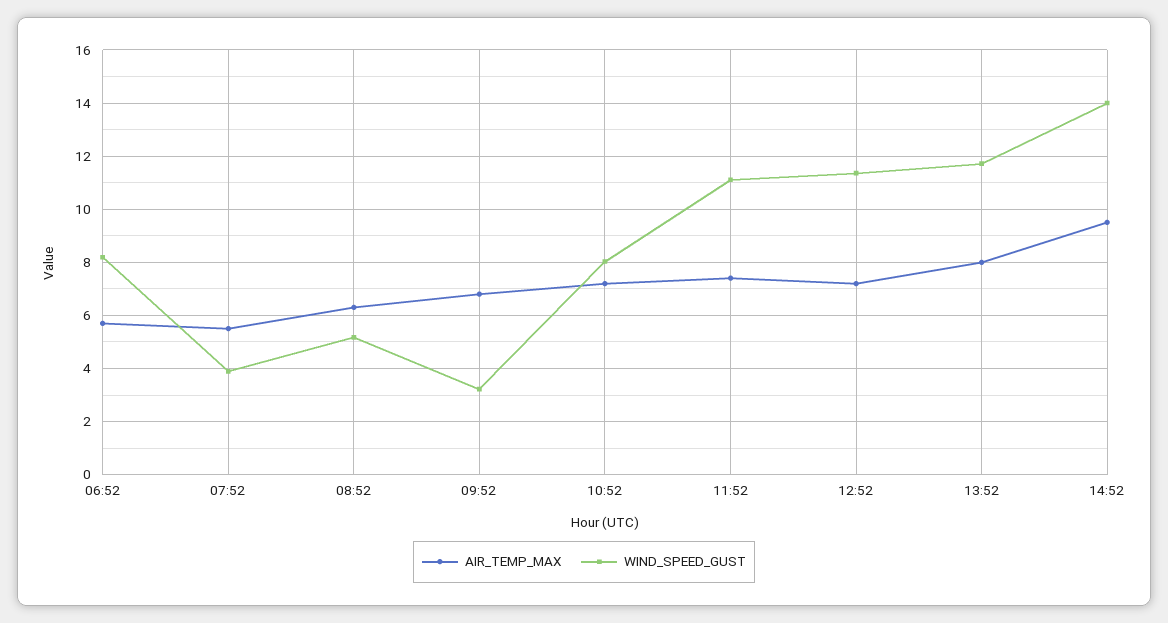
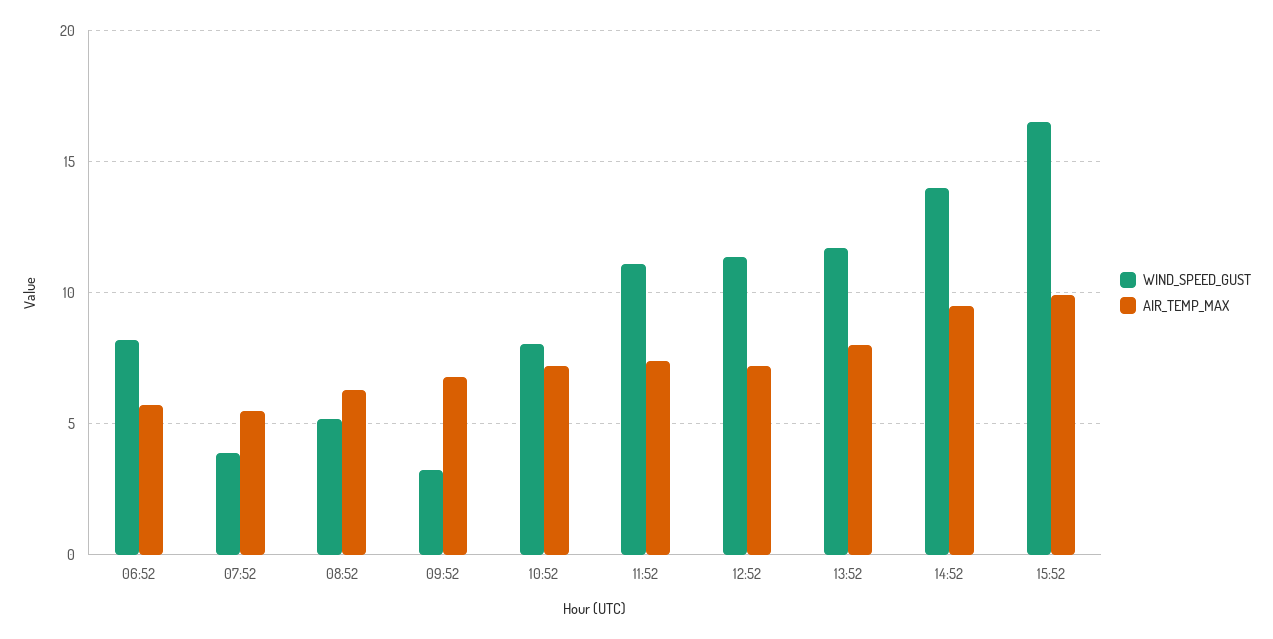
WIND_SPEED_GUST, 15:52: none -> 16.5
AIR_TEMP_MAX, 15:52: none -> 10

